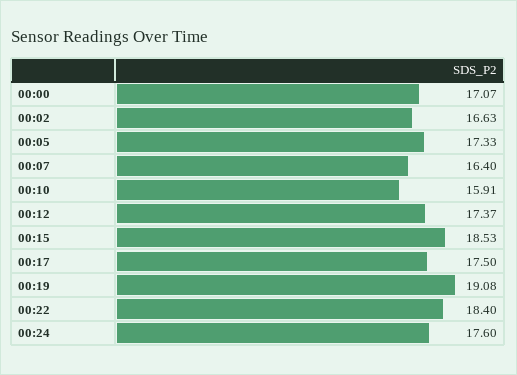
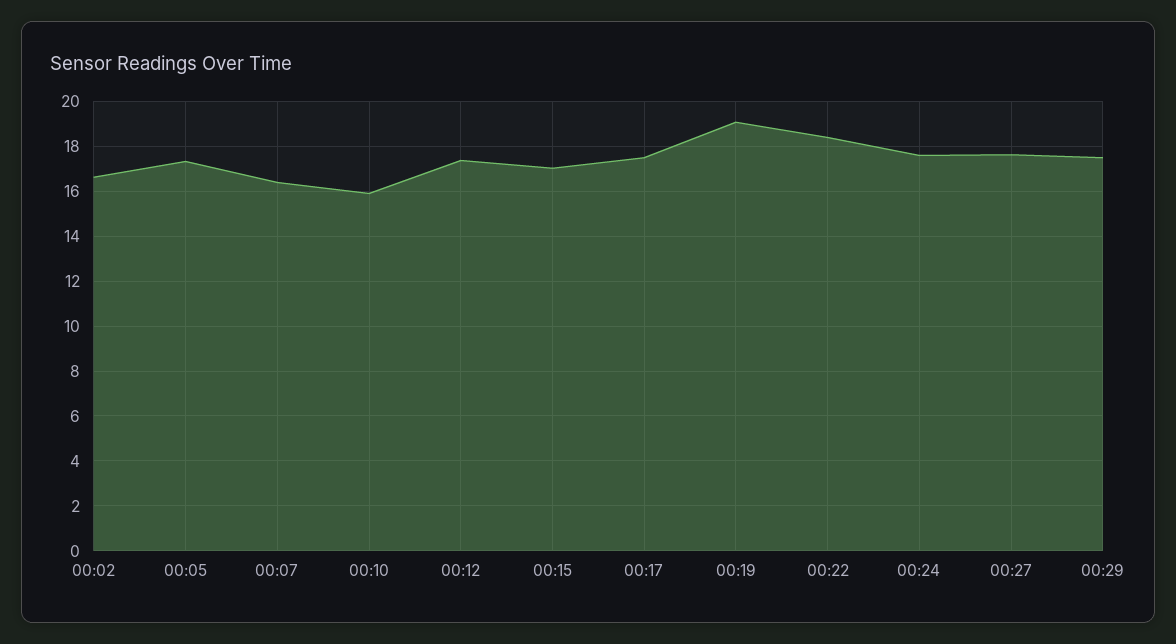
00:00: 17.07 -> none
00:15: 18.53 -> 17
00:27: none -> 17.5
00:29: none -> 17.5

